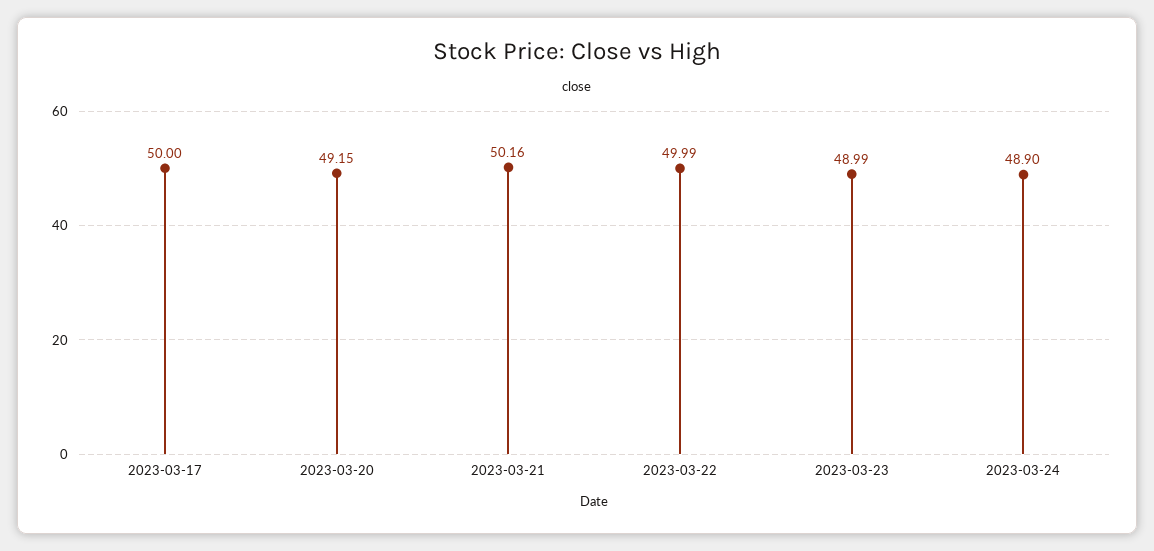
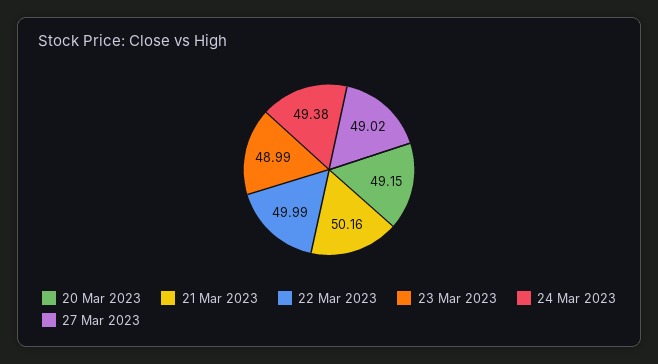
2023-03-17: 50 -> none
2023-03-24: 48.9 -> 49.38
27 Mar 2023: none -> 49.02

